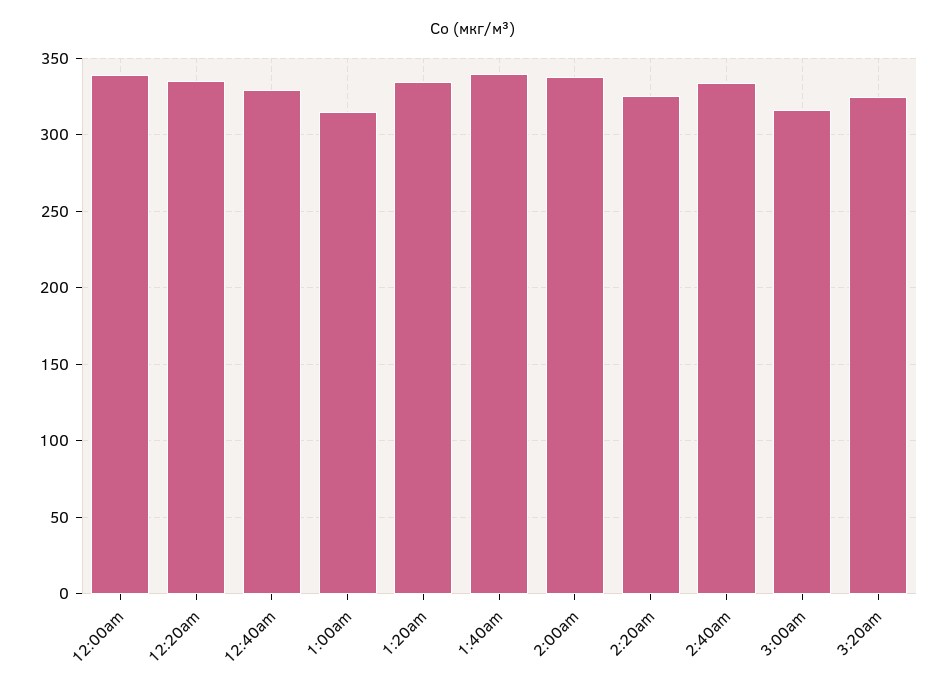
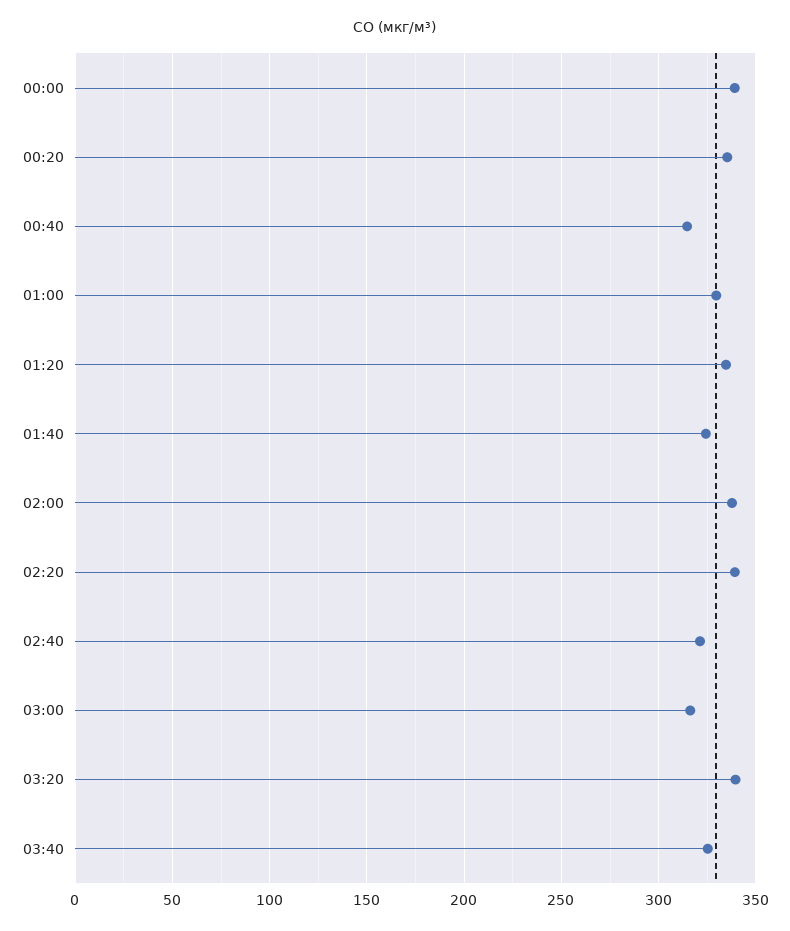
12:40am: 330 -> 315
1:00am: 315 -> 330
1:40am: 340 -> 325
2:20am: 325 -> 340
2:40am: 335 -> 320
3:20am: 325 -> 340
03:40: none -> 325

